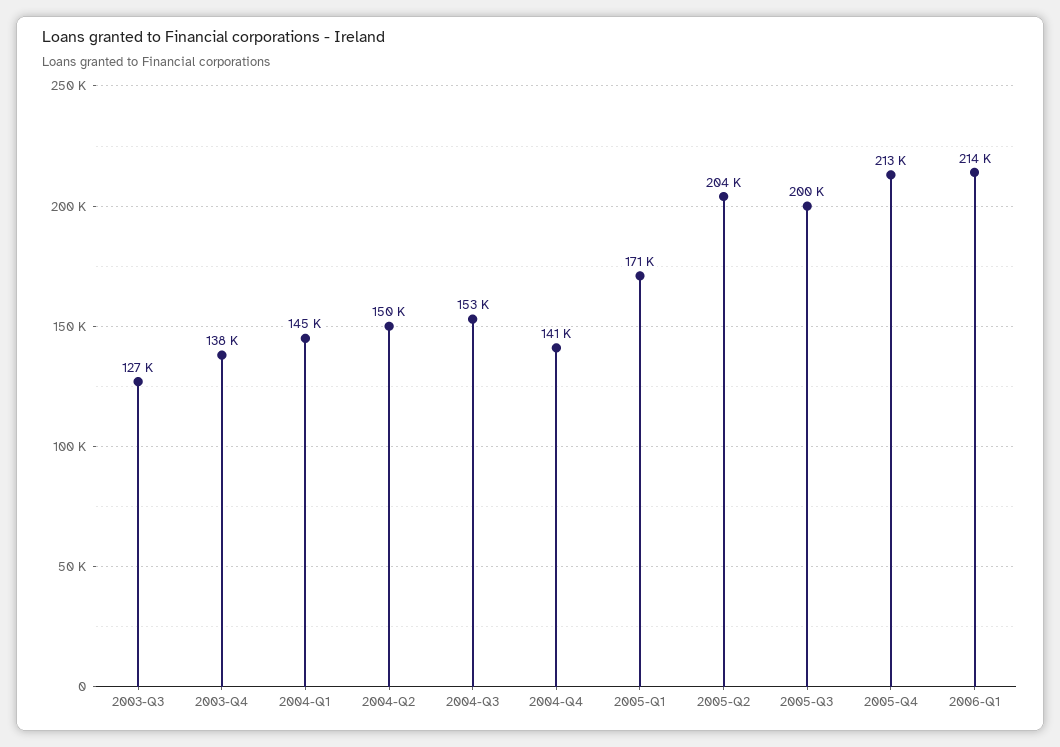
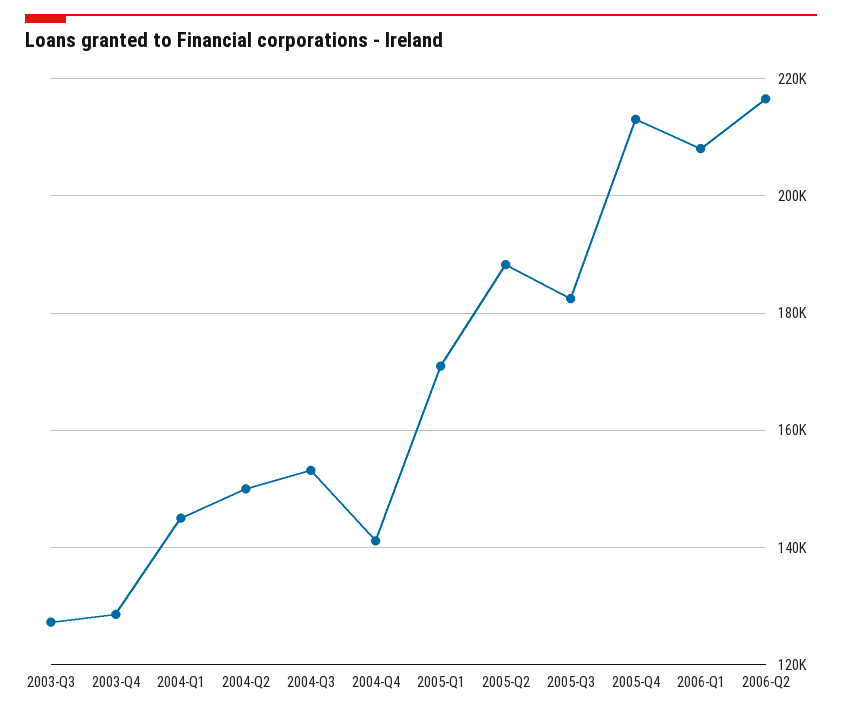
2003-Q4: 138000 -> 128000
2005-Q2: 204000 -> 188000
2005-Q3: 200000 -> 182000
2006-Q1: 214000 -> 208000
2006-Q2: none -> 216000

